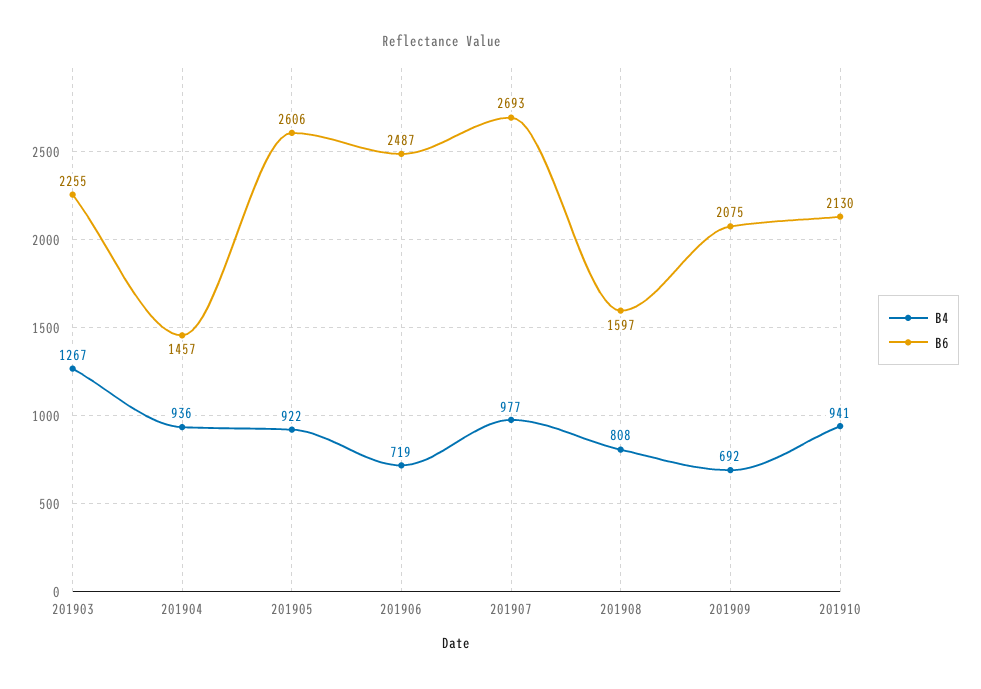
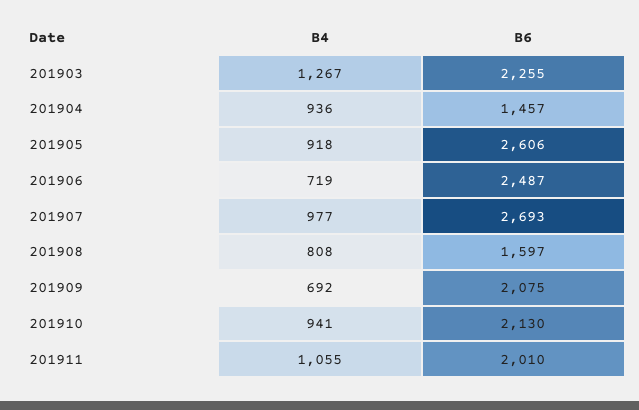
B4, 201905: 922 -> 918
B4, 201911: none -> 1055
B6, 201911: none -> 2010

